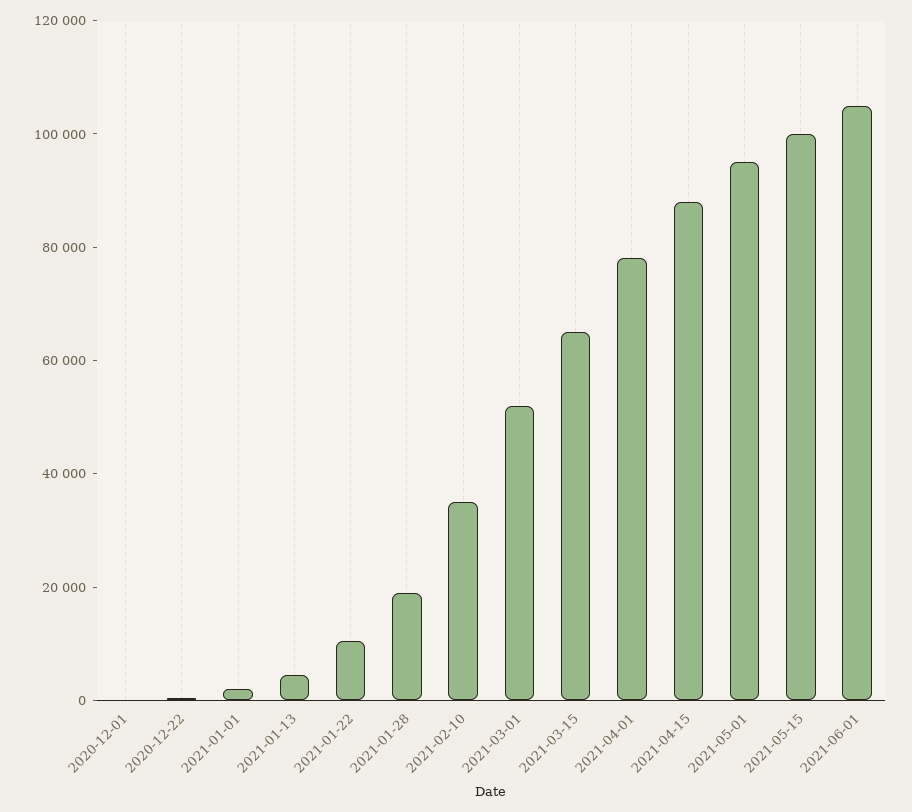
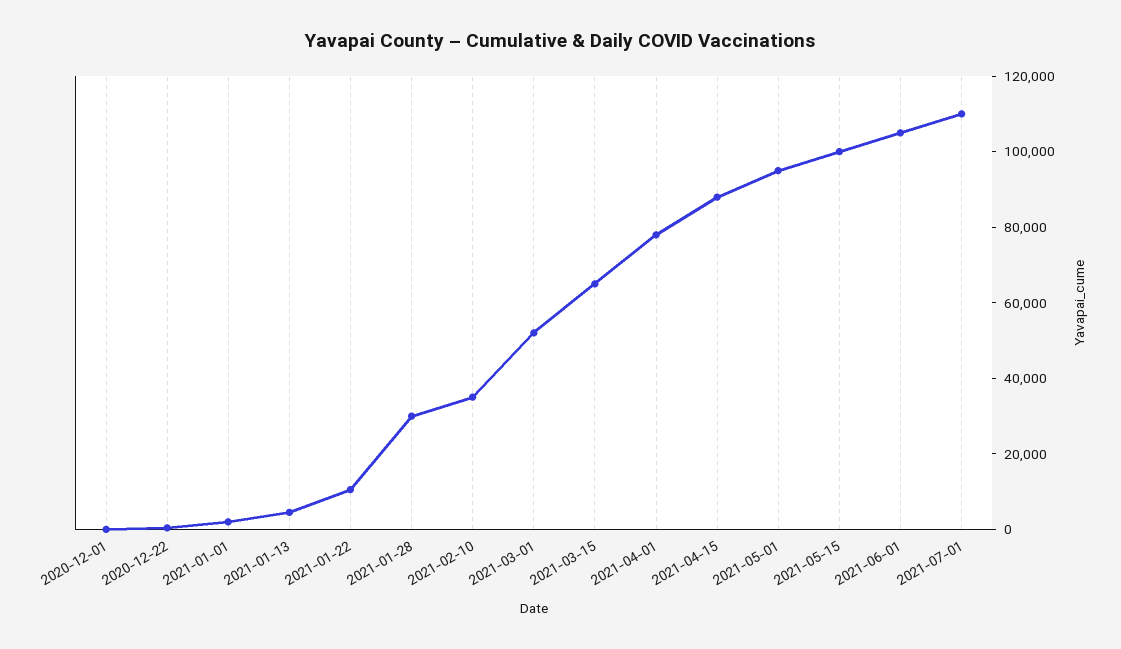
2021-01-28: 20000 -> 30000
2021-07-01: none -> 110000

